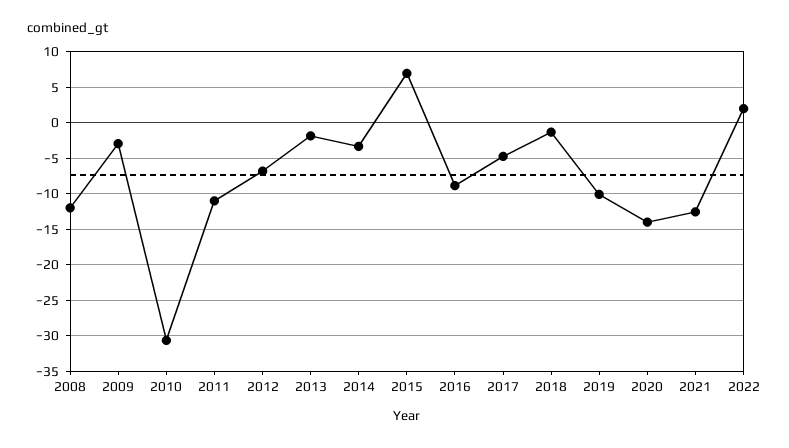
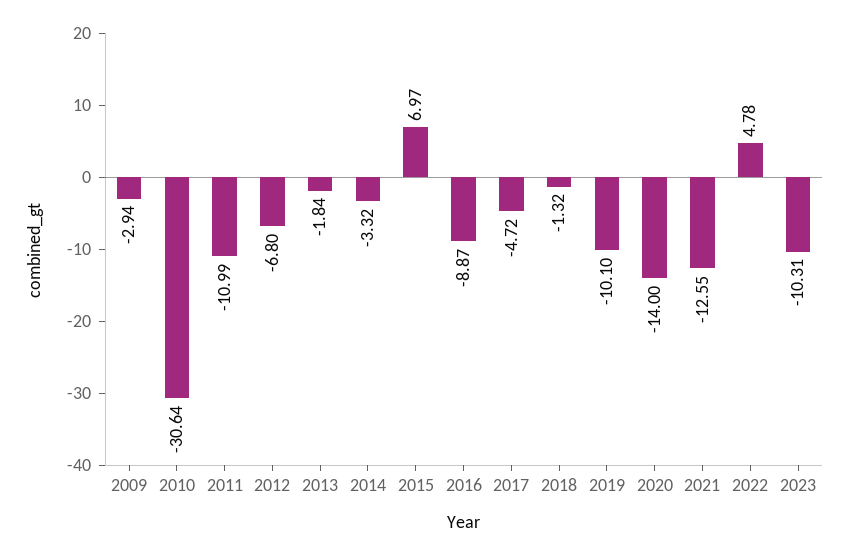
2008: -12 -> none
2022: 2 -> 4.78
2023: none -> -10.31

